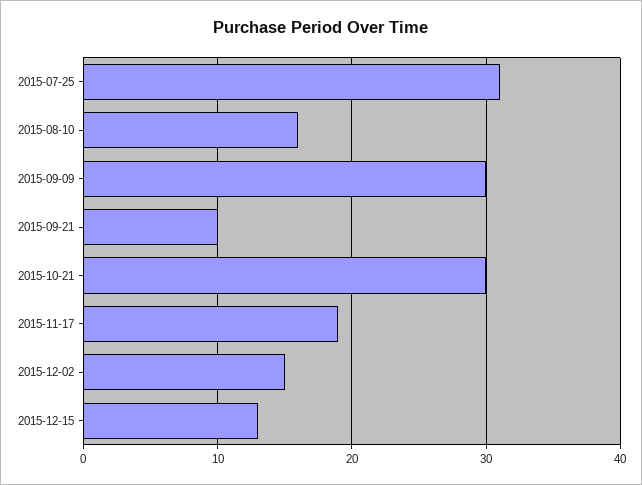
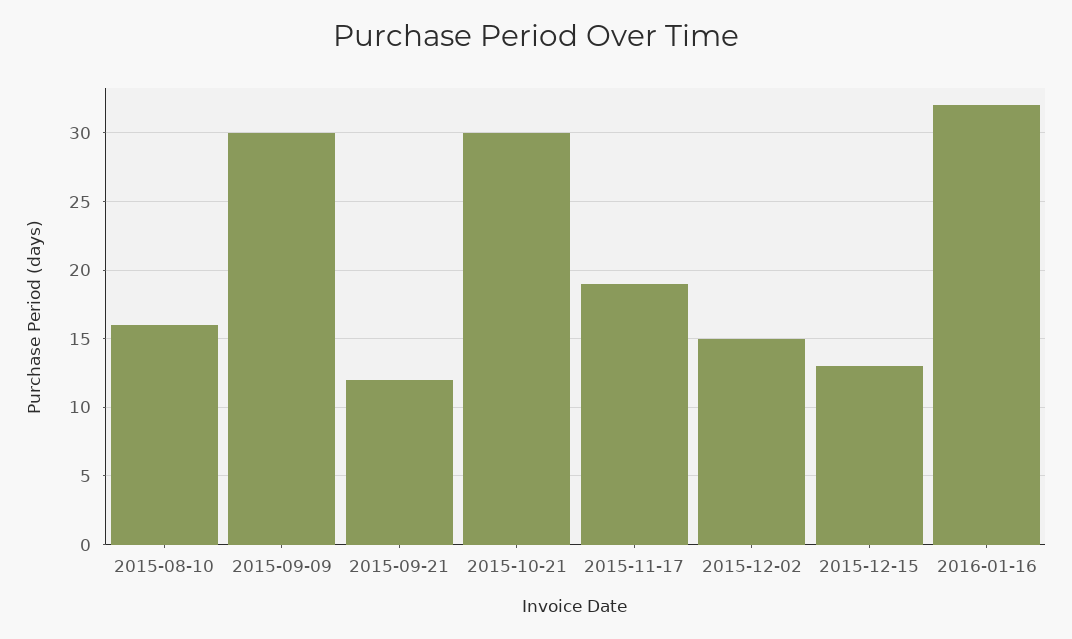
2015-07-25: 31 -> none
2015-09-21: 10 -> 12
2016-01-16: none -> 32

